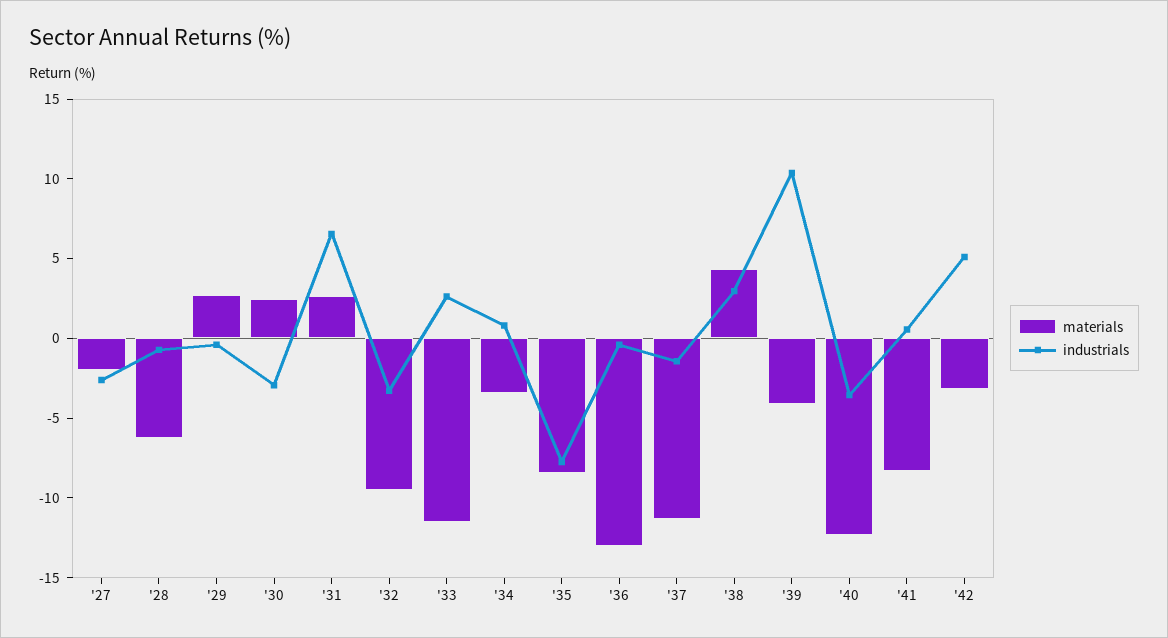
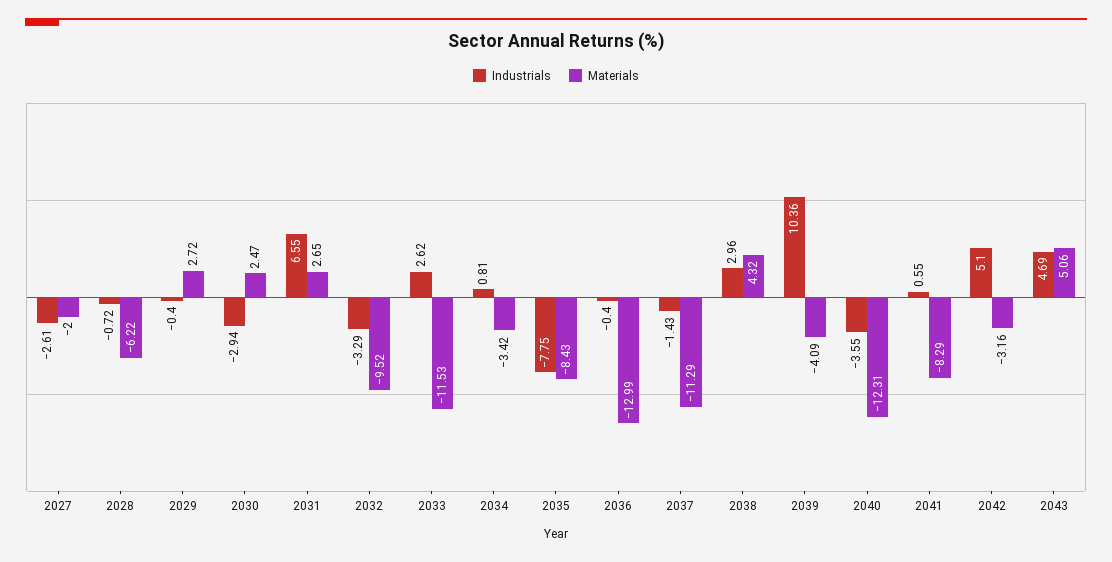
industrials, 2043: none -> 4.69
materials, 2043: none -> 5.06

